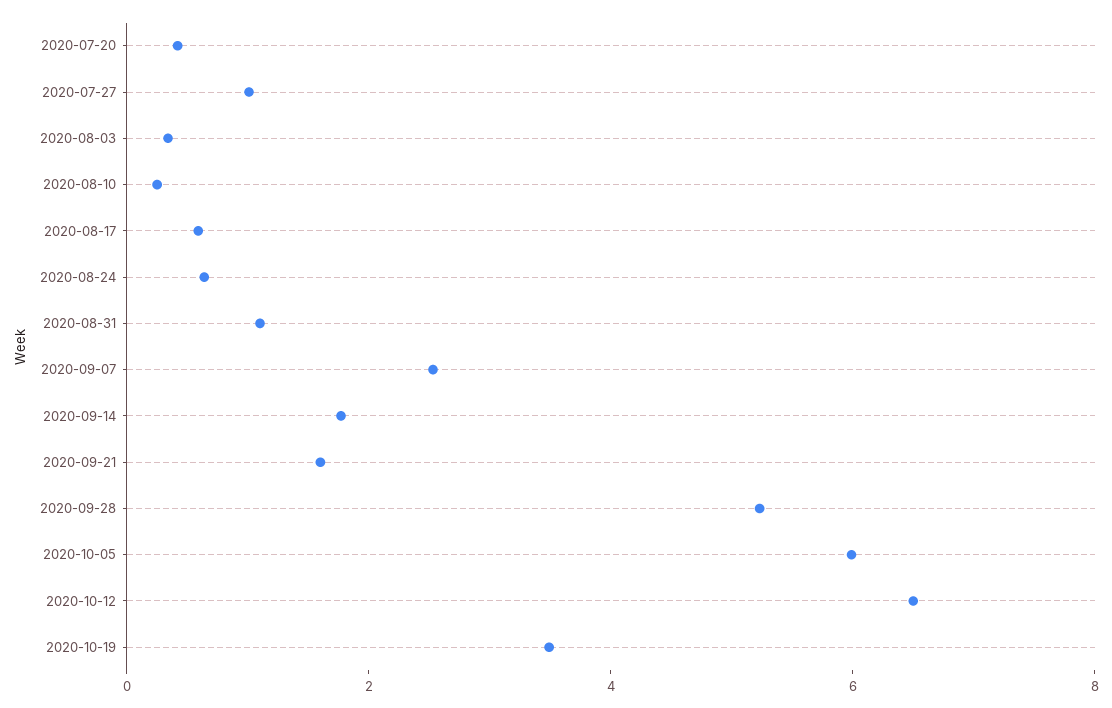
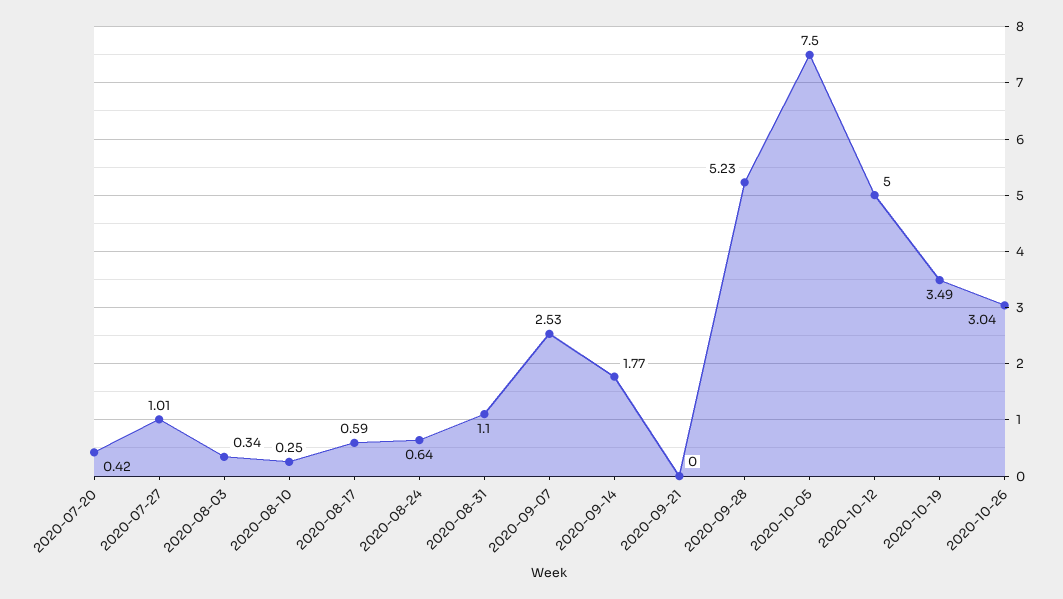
2020-09-21: 1.5 -> 0
2020-10-05: 6 -> 7.5
2020-10-12: 6.5 -> 5
2020-10-26: none -> 3.04

